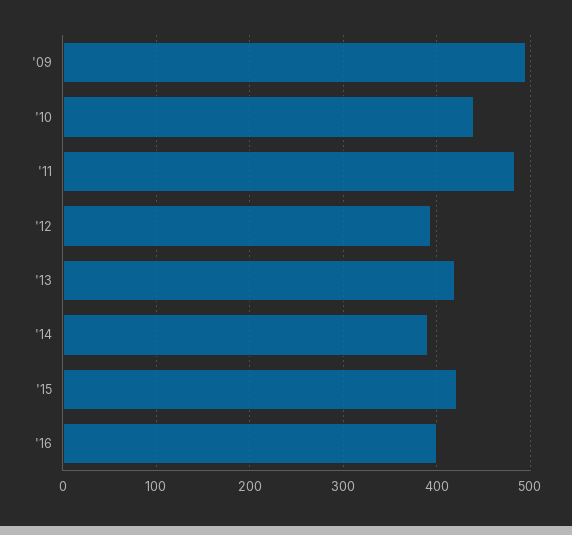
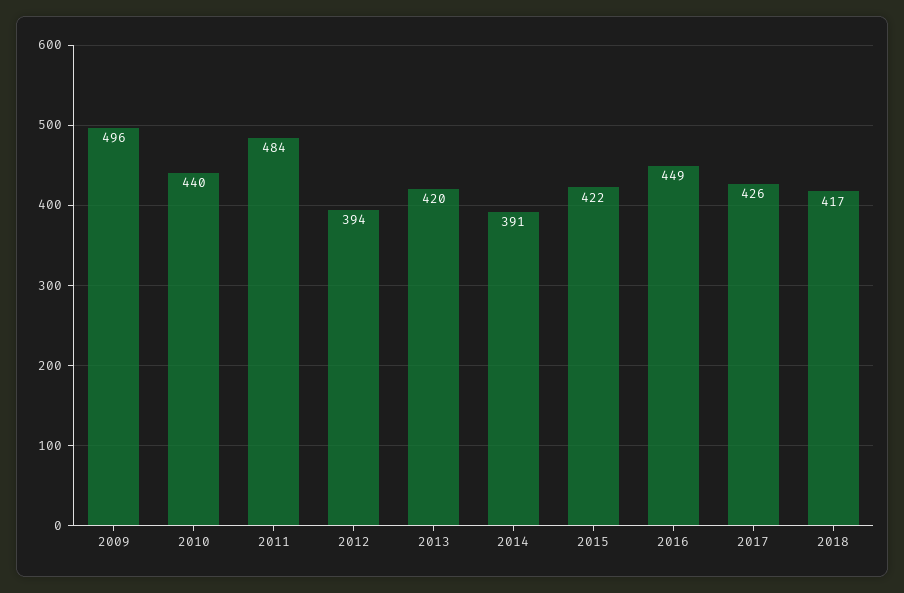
'16: 400 -> 449
2017: none -> 426
2018: none -> 417

